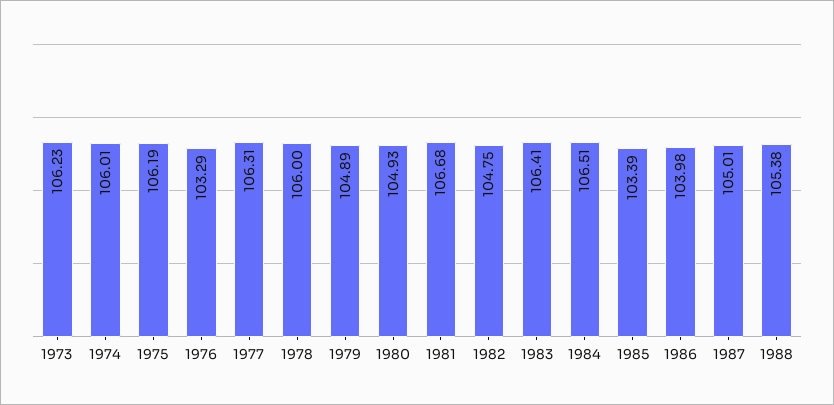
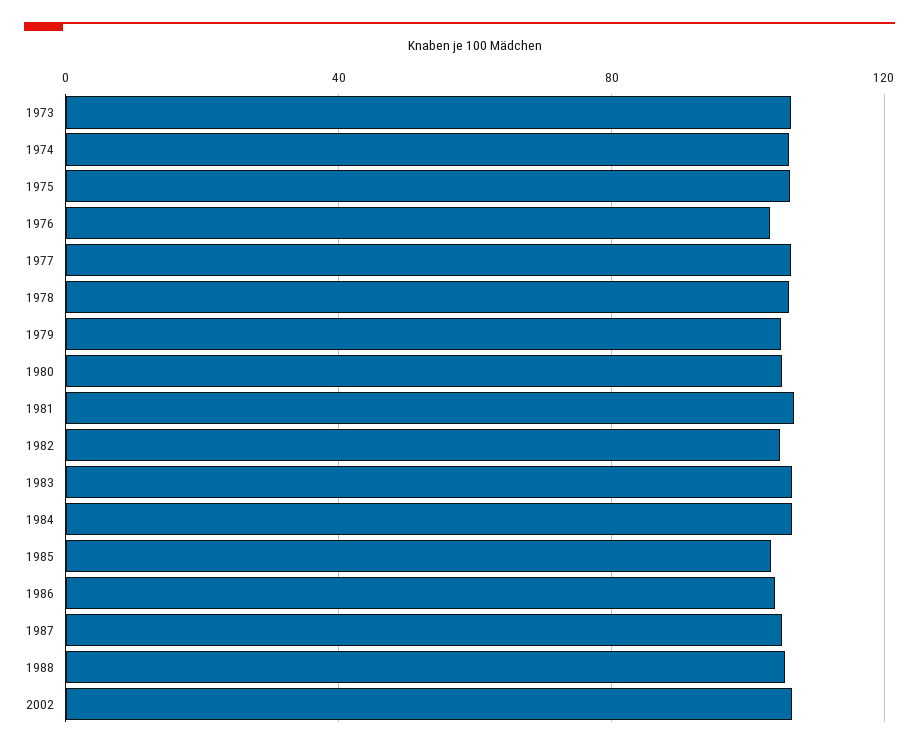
2002: none -> 105

